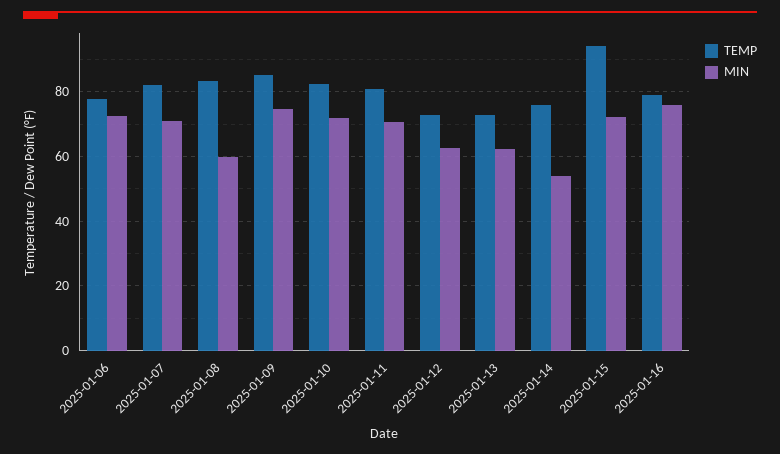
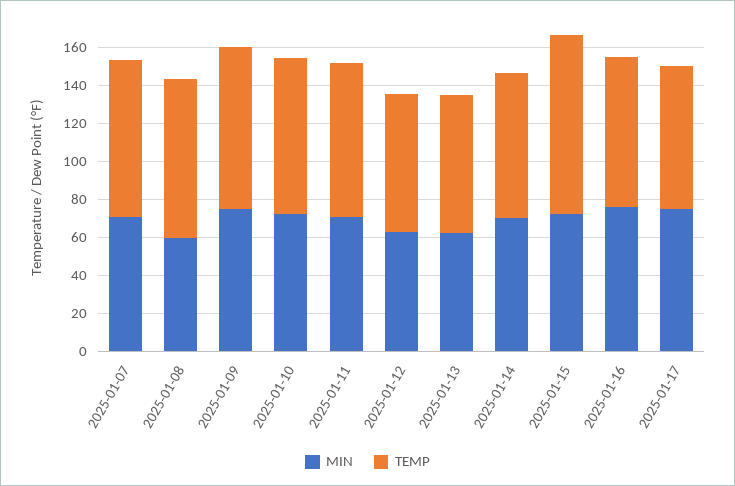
TEMP, 2025-01-06: 78 -> none
MIN, 2025-01-06: 72 -> none
MIN, 2025-01-14: 54 -> 70
MIN, 2025-01-17: none -> 75
TEMP, 2025-01-17: none -> 75

